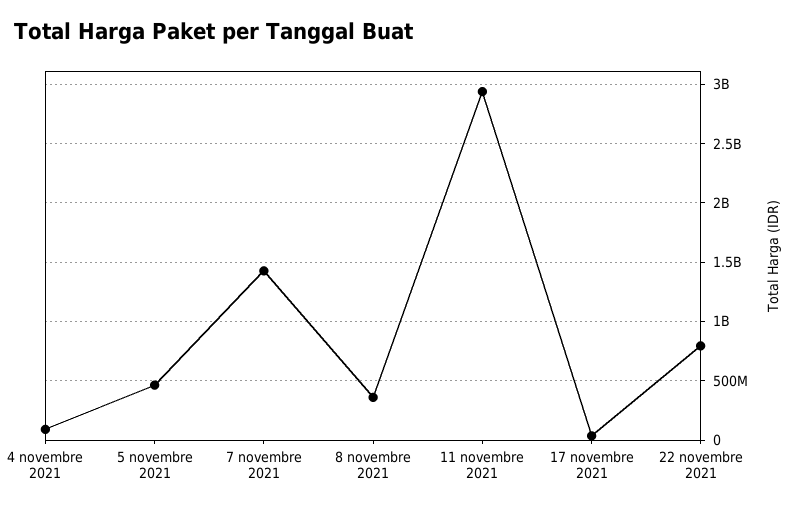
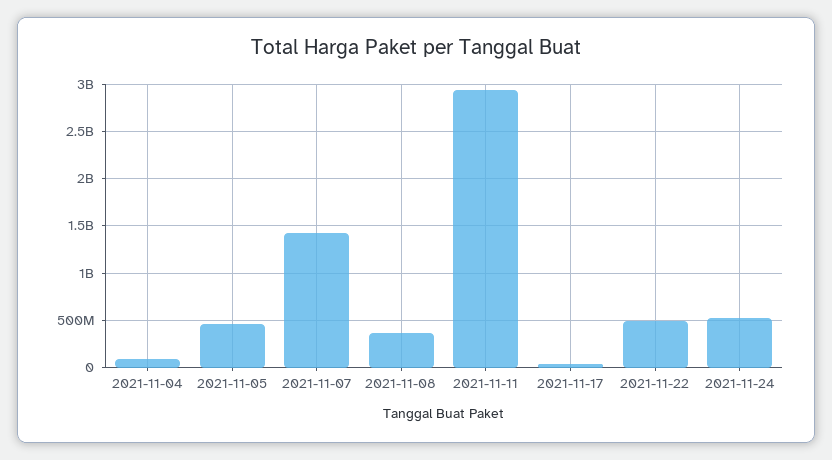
22 novembre 2021: 800000000 -> 500000000
2021-11-24: none -> 500000000

